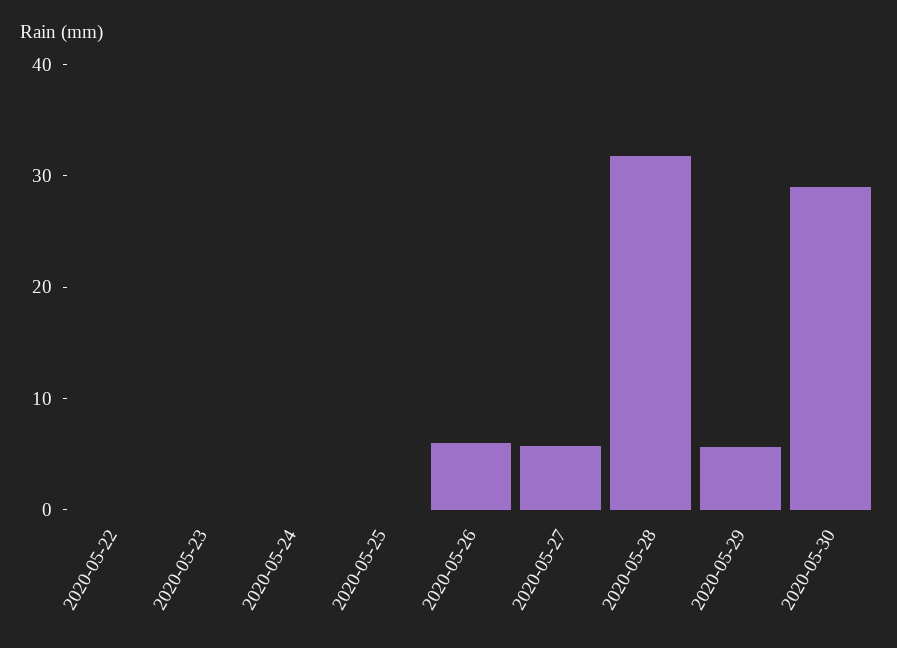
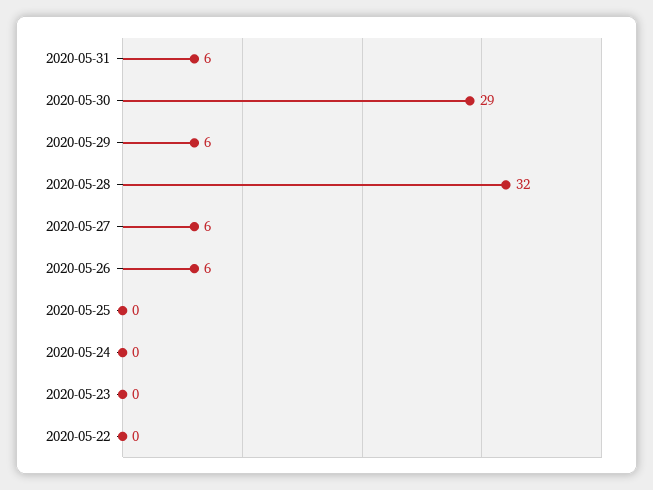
2020-05-31: none -> 6

